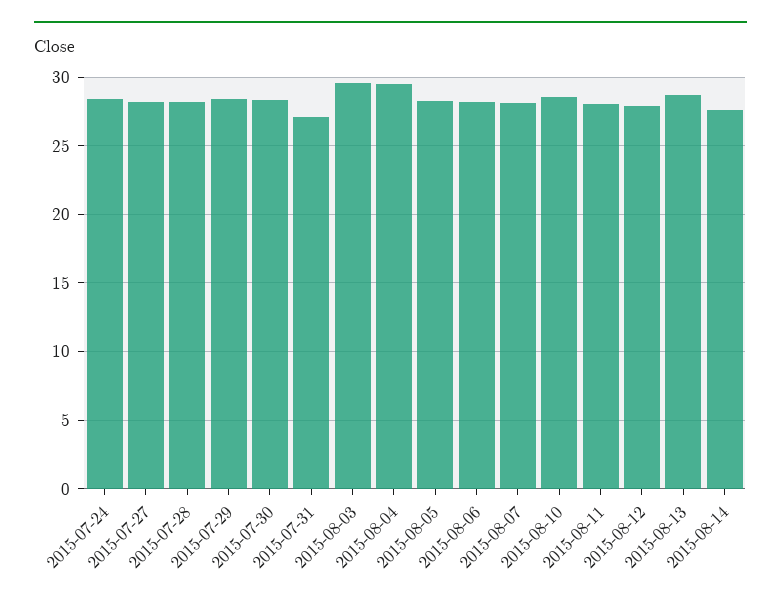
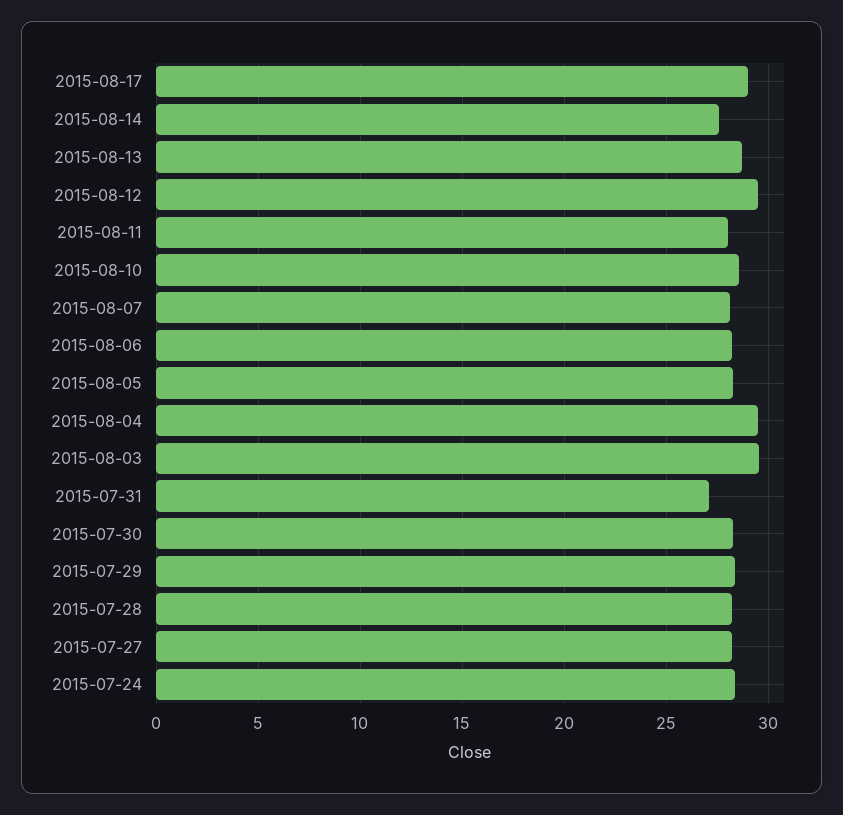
2015-08-12: 28 -> 29.5
2015-08-17: none -> 29

